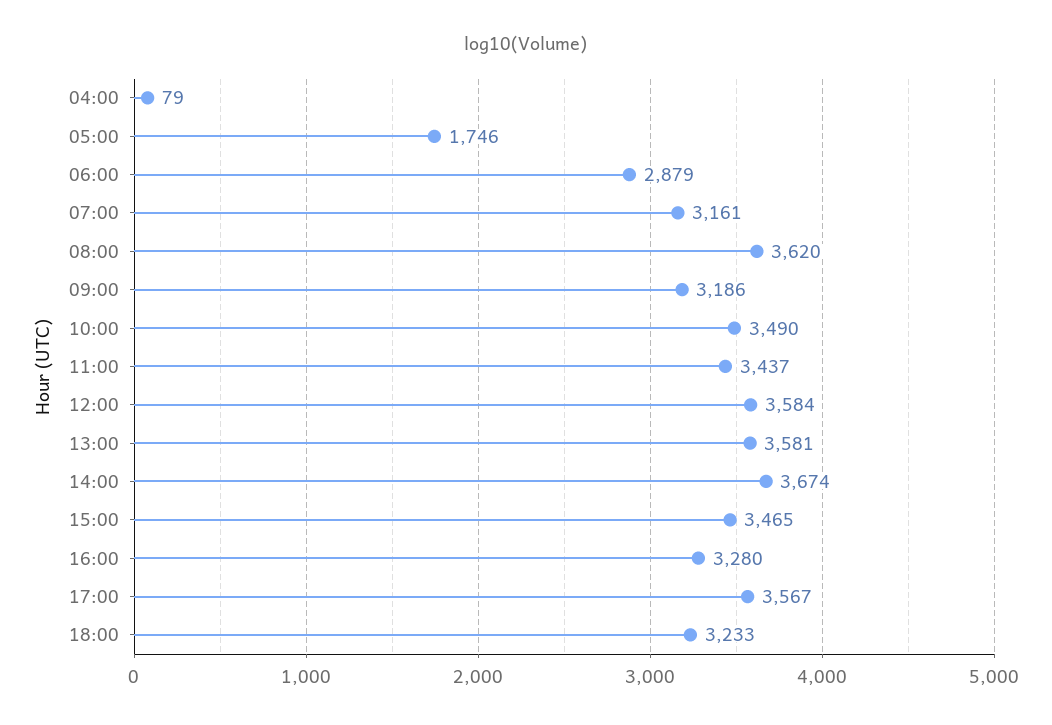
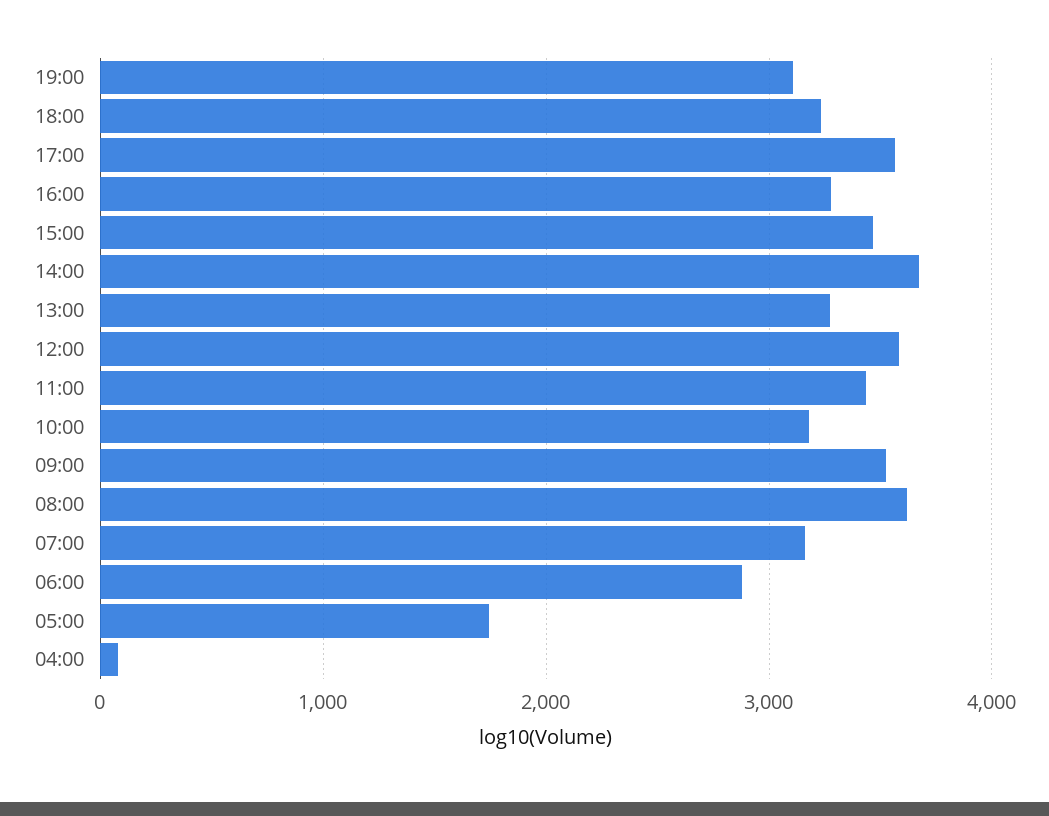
09:00: 3186 -> 3500
10:00: 3490 -> 3200
13:00: 3581 -> 3300
19:00: none -> 3100

